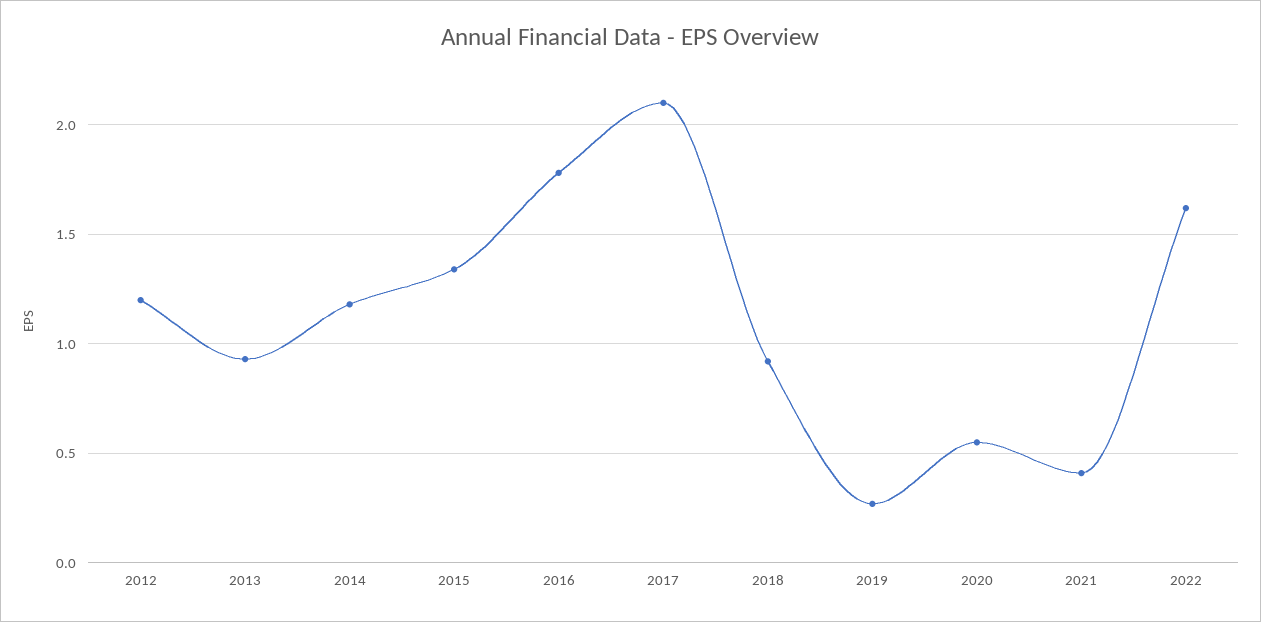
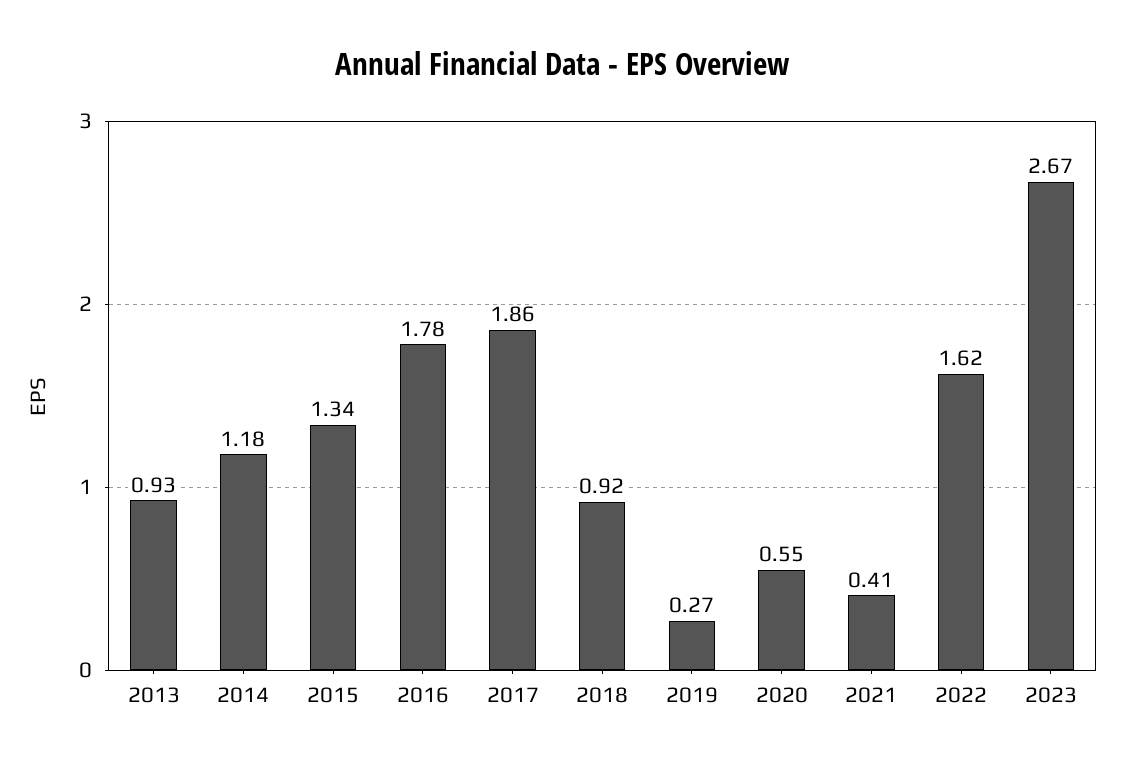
2012: 1.2 -> none
2017: 2.1 -> 1.86
2023: none -> 2.67

